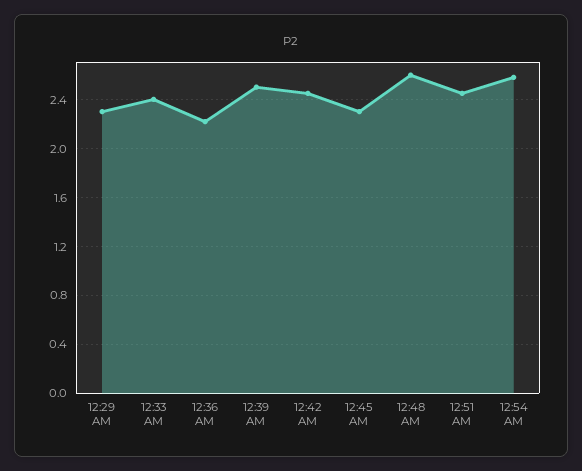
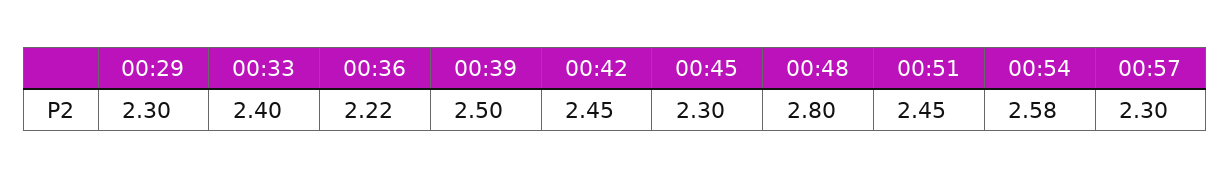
12:48 AM: 2.6 -> 2.8
00:57: none -> 2.3

